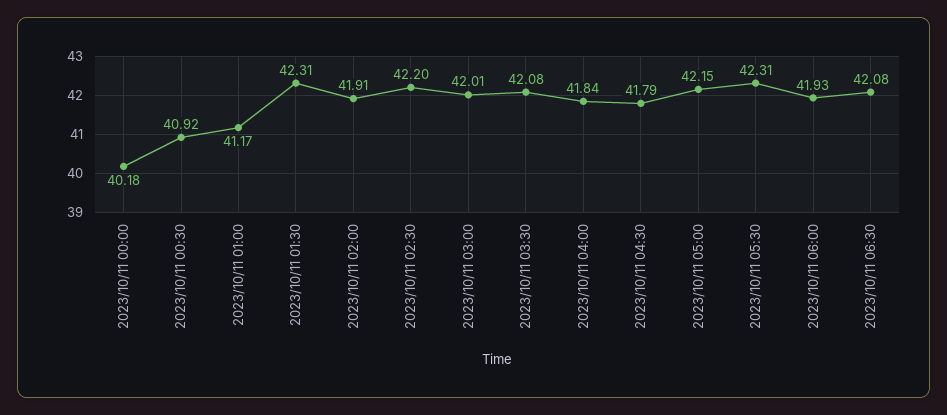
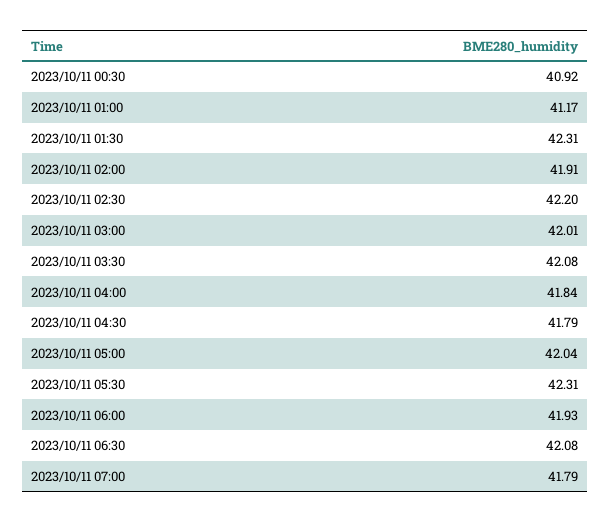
2023/10/11 00:00: 40.18 -> none
2023/10/11 05:00: 42.15 -> 42.04
2023/10/11 07:00: none -> 41.79

